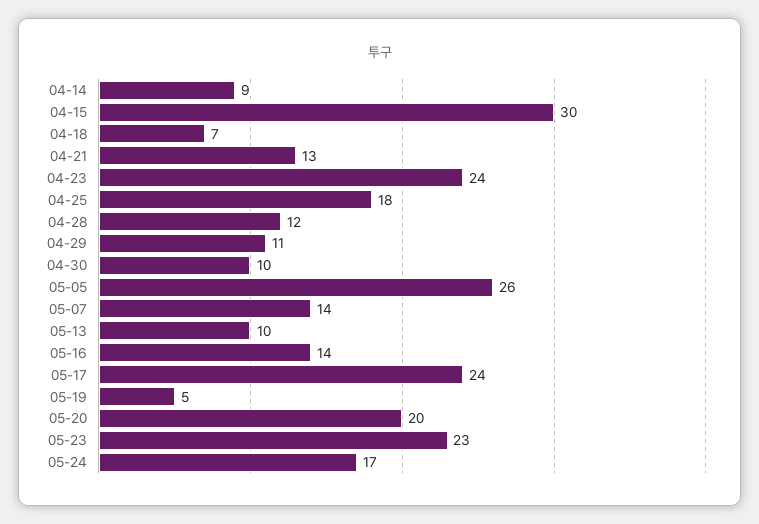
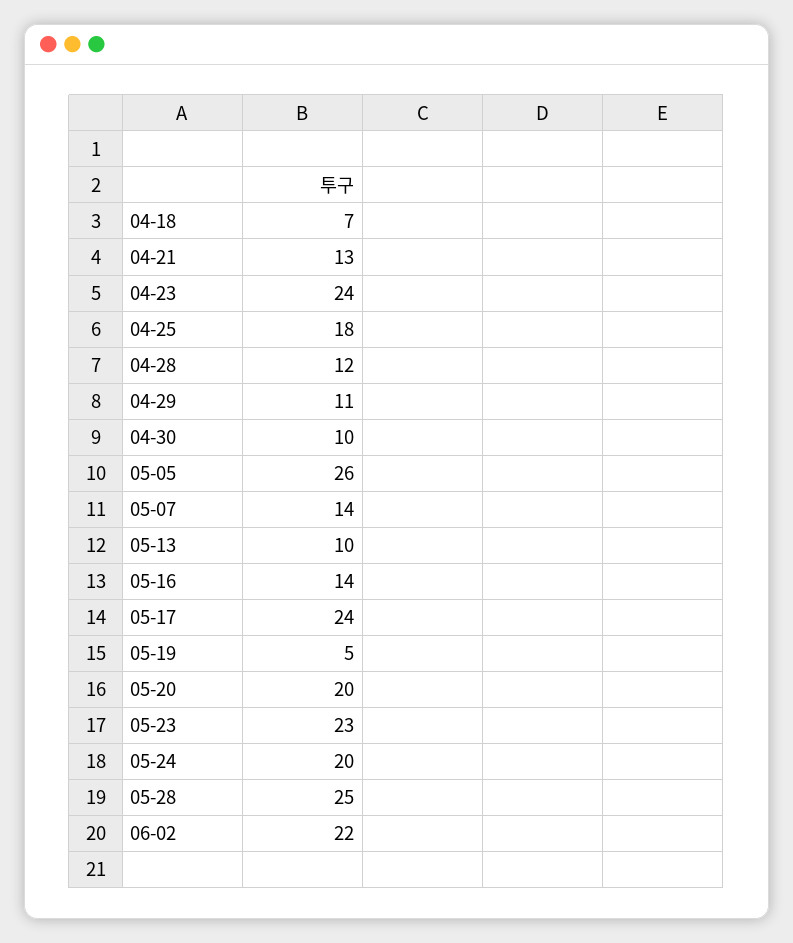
04-14: 9 -> none
04-15: 30 -> none
05-24: 17 -> 20
05-28: none -> 25
06-02: none -> 22

